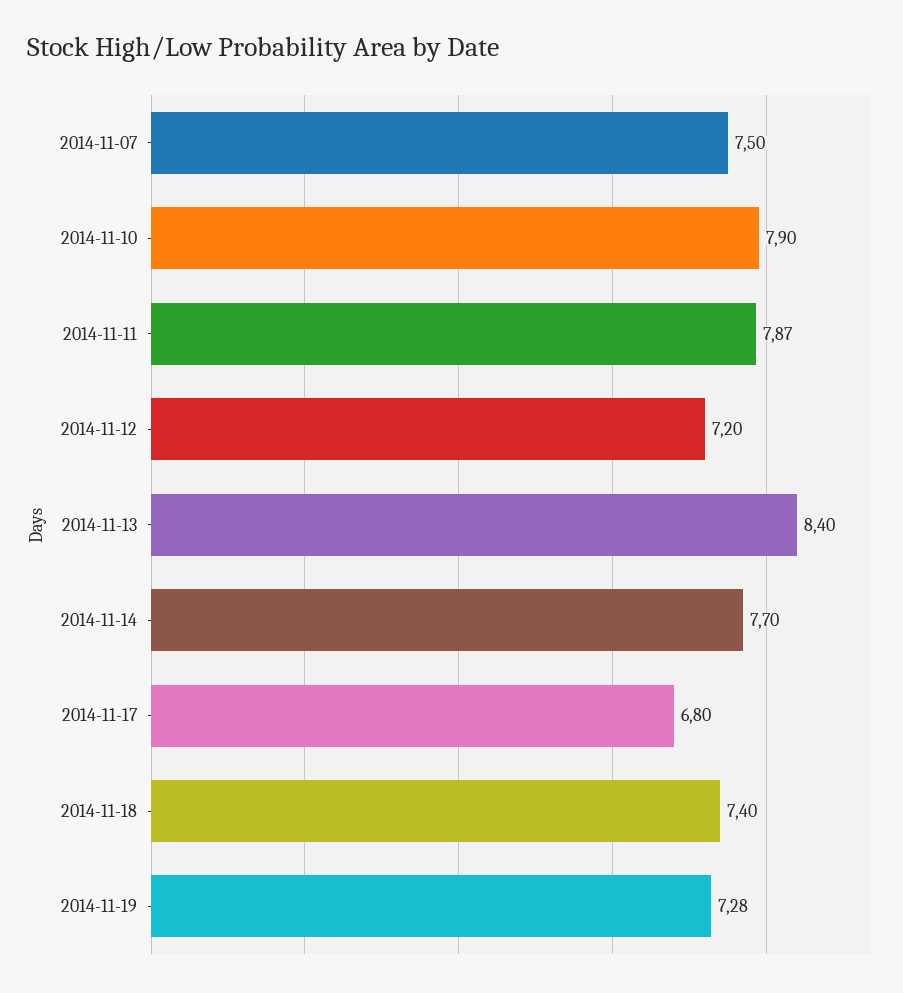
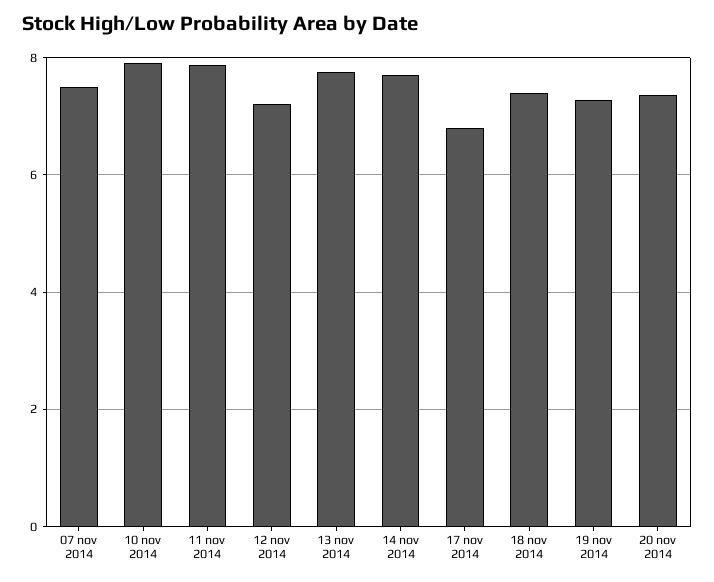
2014-11-13: 8.4 -> 7.8
20 nov 2014: none -> 7.4

